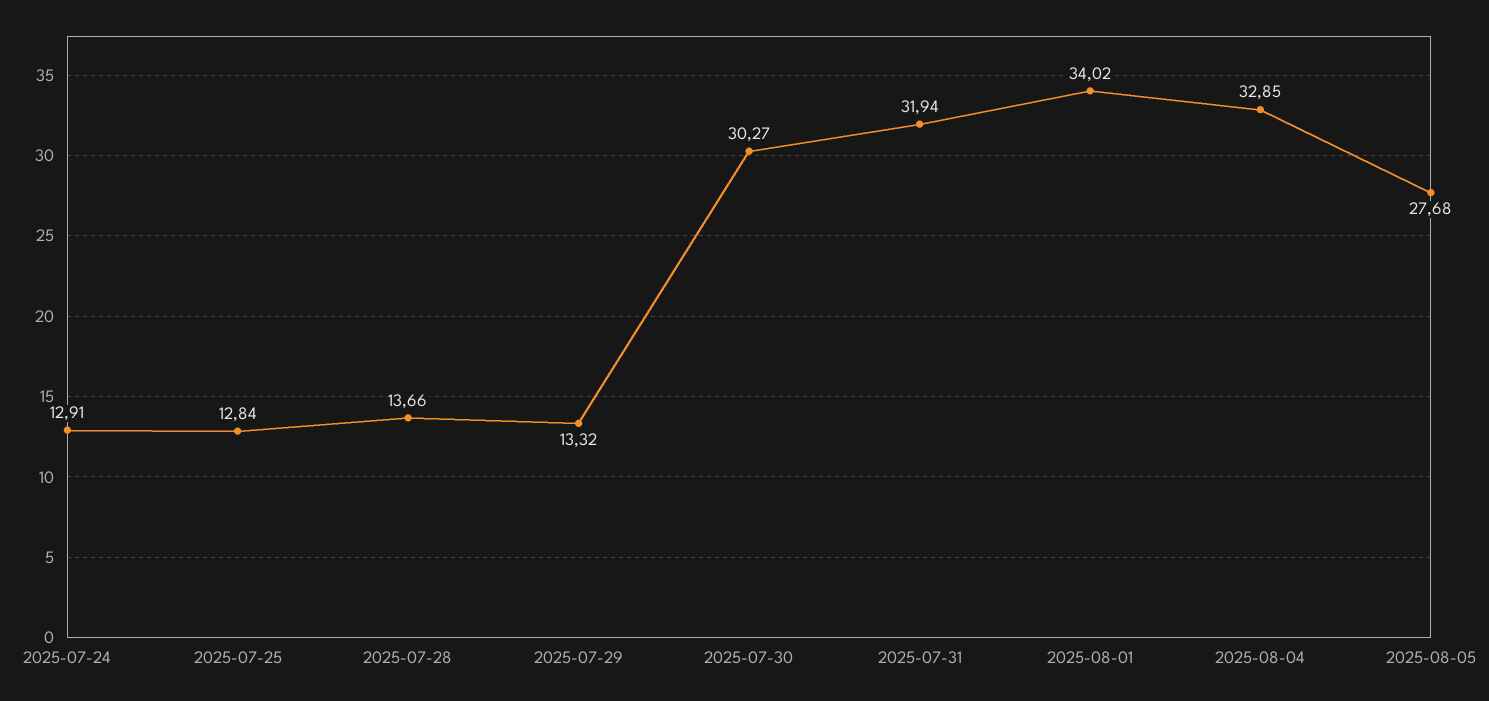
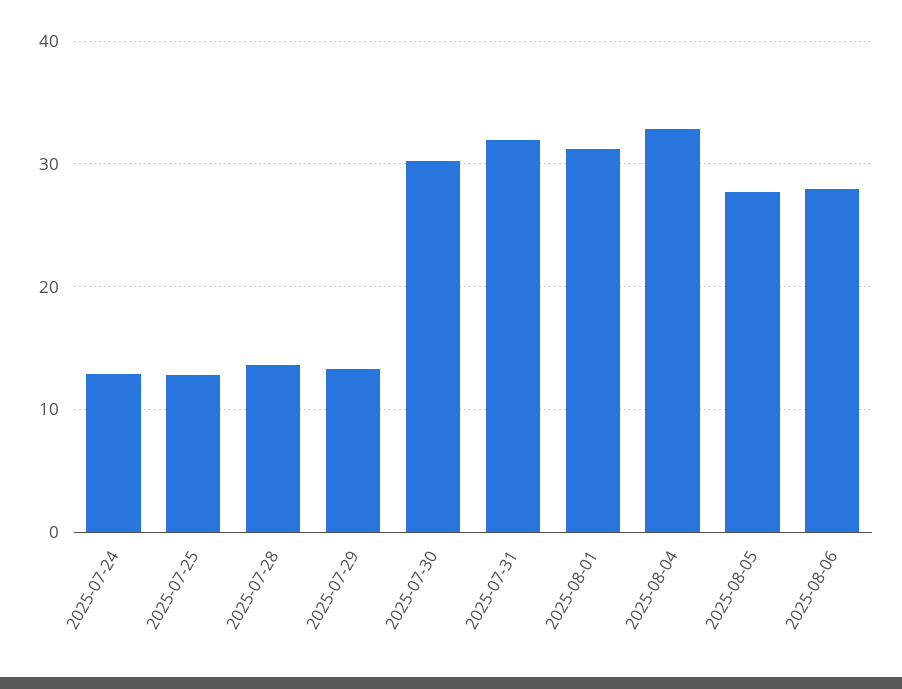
2025-08-01: 34.02 -> 31
2025-08-06: none -> 28

